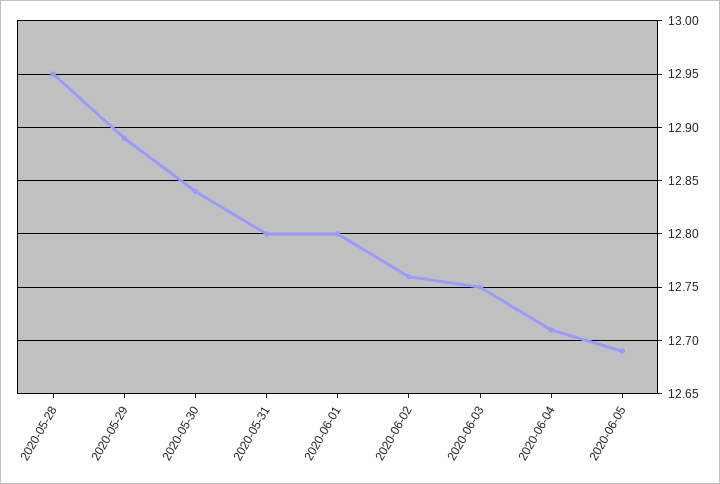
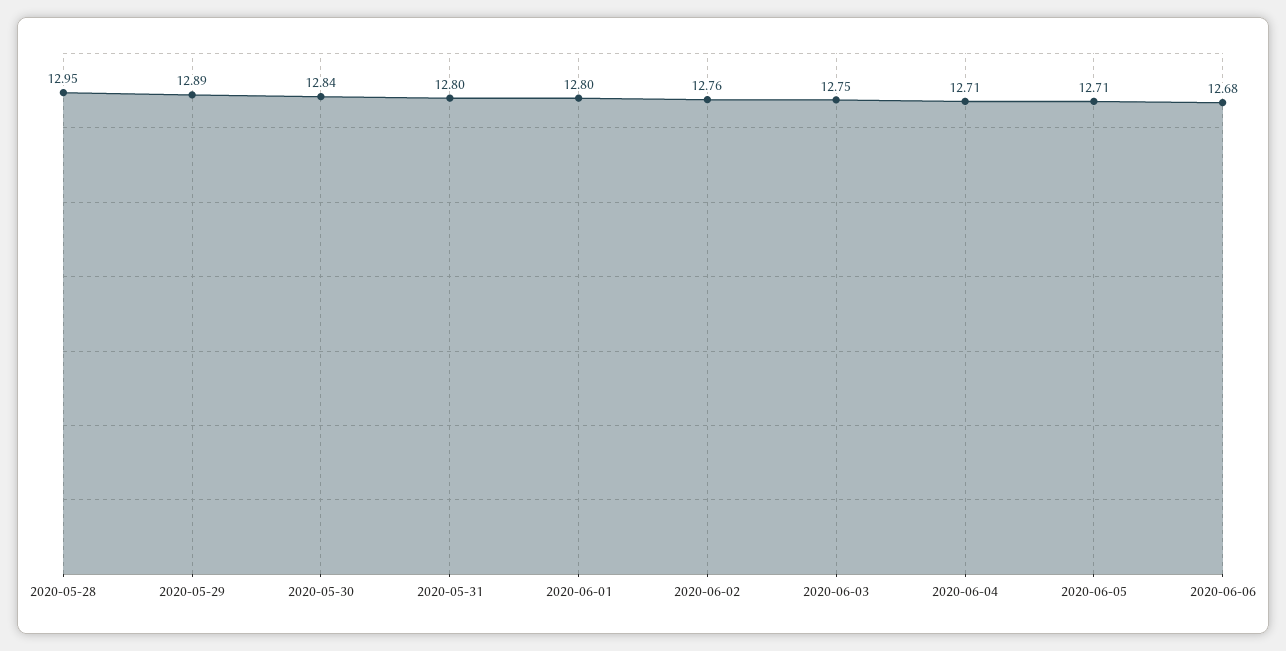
2020-06-05: 12.69 -> 12.71
2020-06-06: none -> 12.68

